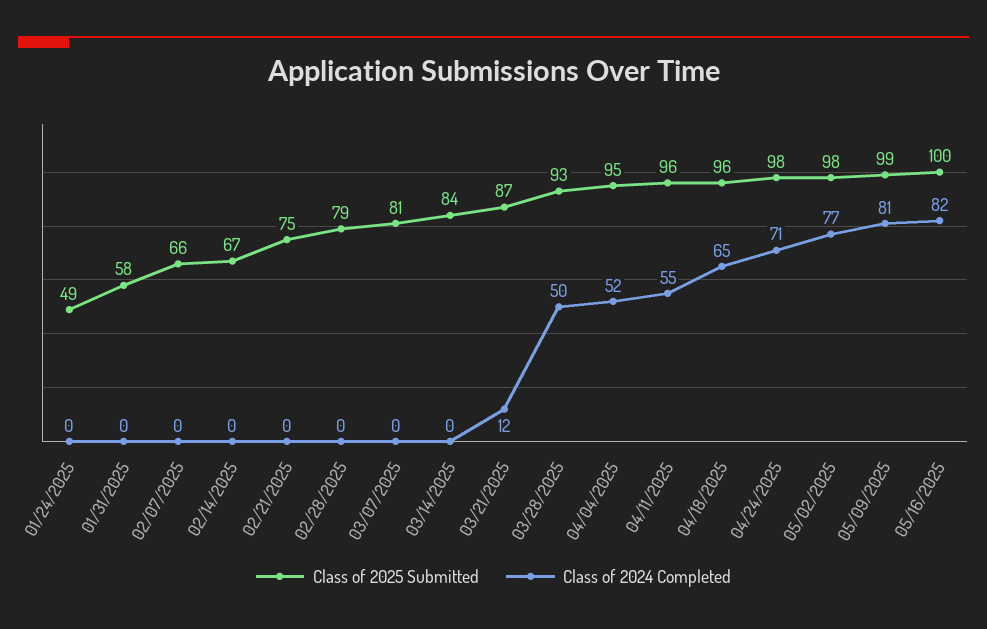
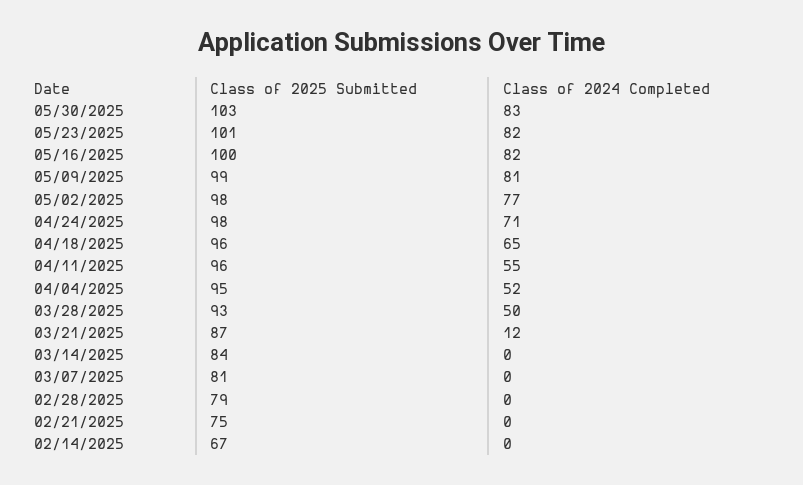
Class of 2025 Submitted, 01/24/2025: 49 -> none
Class of 2024 Completed, 01/24/2025: 0 -> none
Class of 2025 Submitted, 01/31/2025: 58 -> none
Class of 2024 Completed, 01/31/2025: 0 -> none
Class of 2025 Submitted, 02/07/2025: 66 -> none
Class of 2024 Completed, 02/07/2025: 0 -> none
Class of 2025 Submitted, 05/30/2025: none -> 103
Class of 2024 Completed, 05/30/2025: none -> 83
Class of 2025 Submitted, 05/23/2025: none -> 101
Class of 2024 Completed, 05/23/2025: none -> 82

